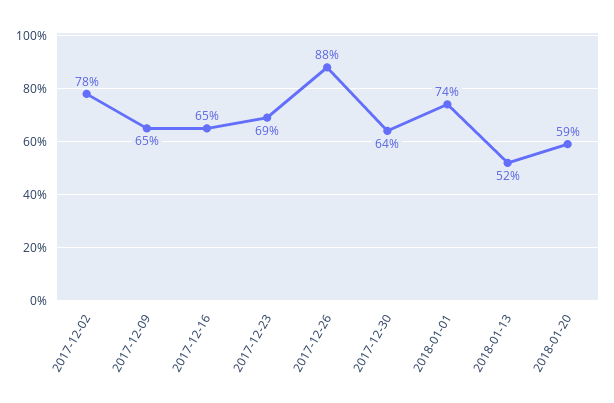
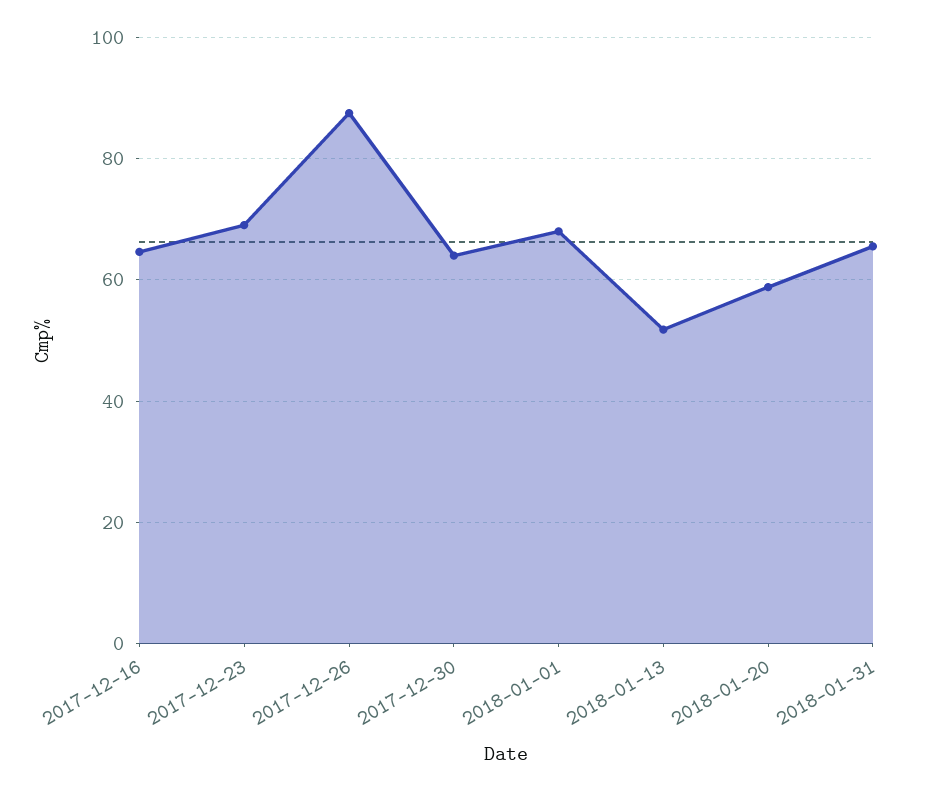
2017-12-02: 78 -> none
2017-12-09: 65 -> none
2018-01-01: 74 -> 68
2018-01-31: none -> 66

